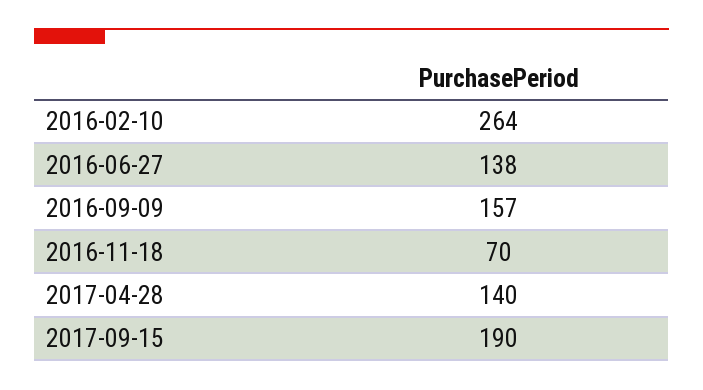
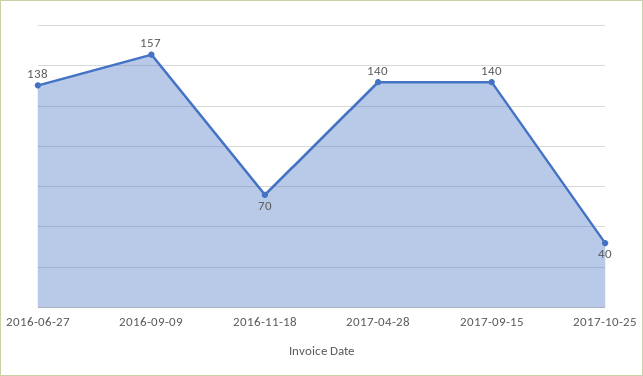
2016-02-10: 264 -> none
2017-09-15: 190 -> 140
2017-10-25: none -> 40

